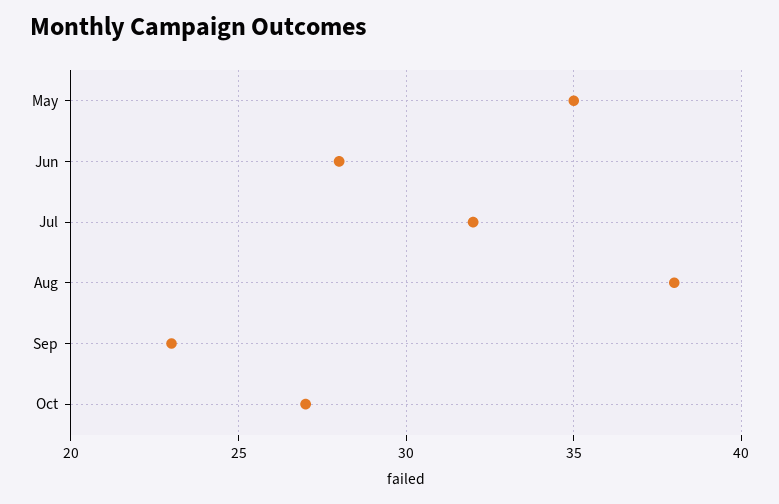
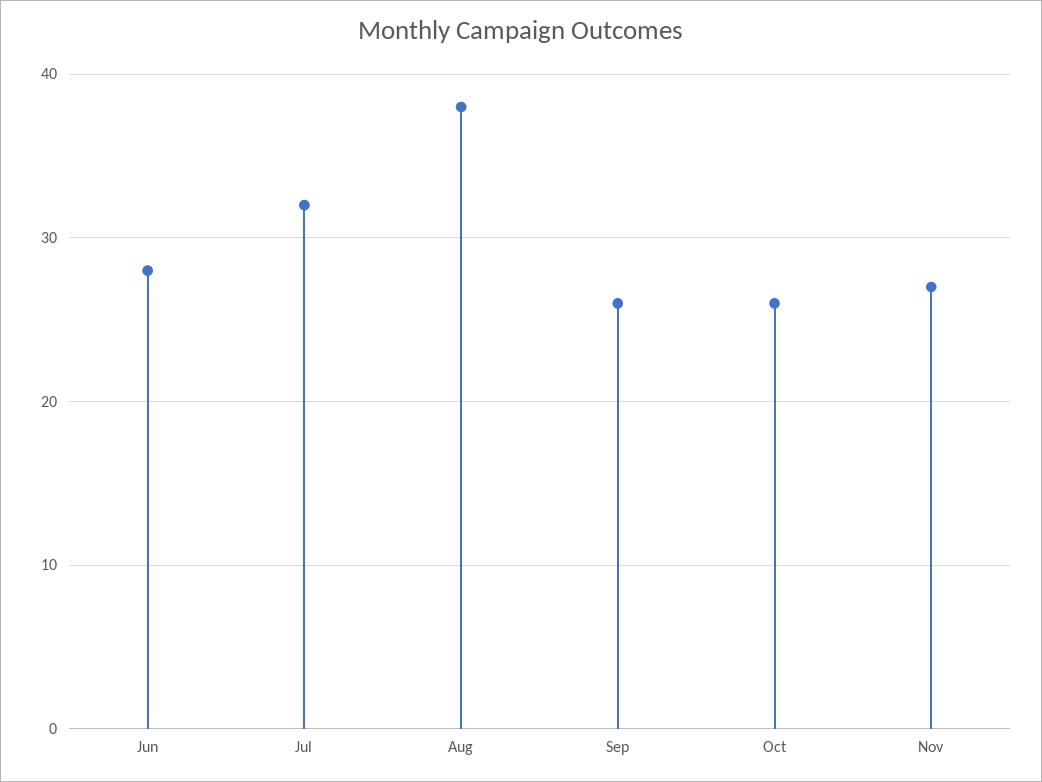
May: 35 -> none
Sep: 23 -> 26
Oct: 27 -> 26
Nov: none -> 27

